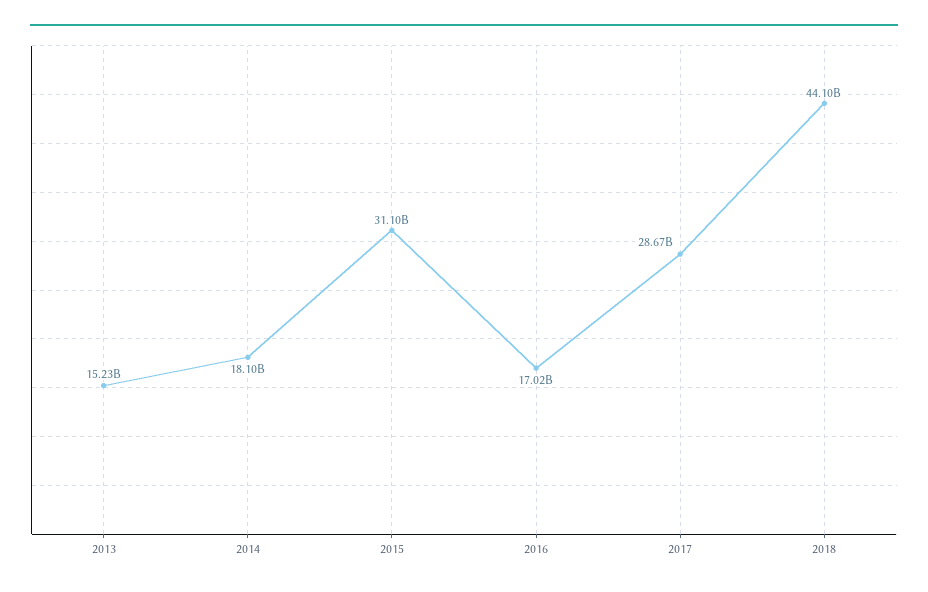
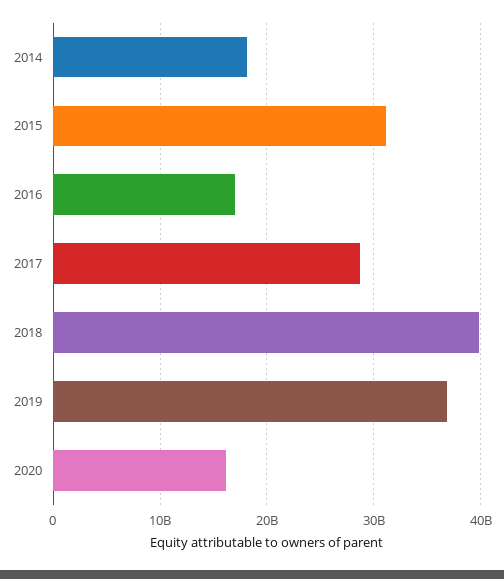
2013: 15230000000 -> none
2018: 44100000000 -> 40000000000
2019: none -> 37000000000
2020: none -> 16000000000

